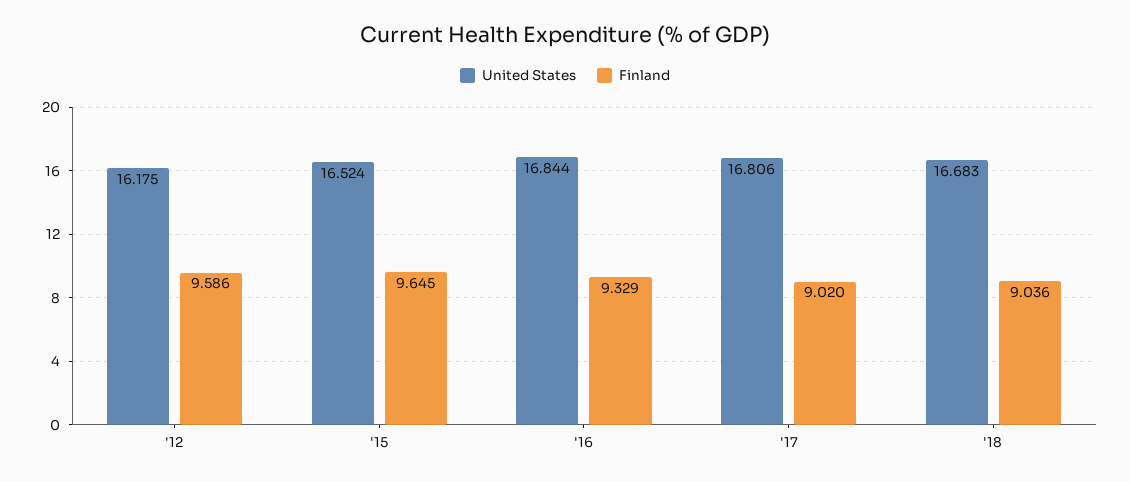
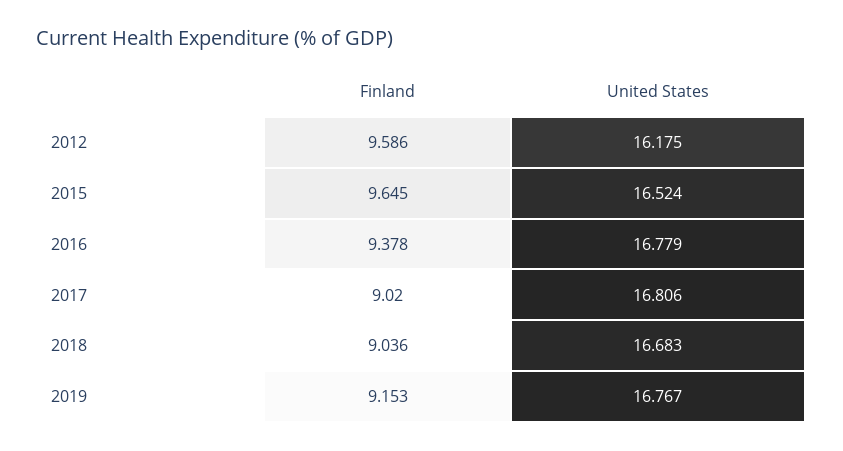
United States, '16: 16.844 -> 16.779
Finland, '16: 9.329 -> 9.378
Finland, 2019: none -> 9.153
United States, 2019: none -> 16.767

